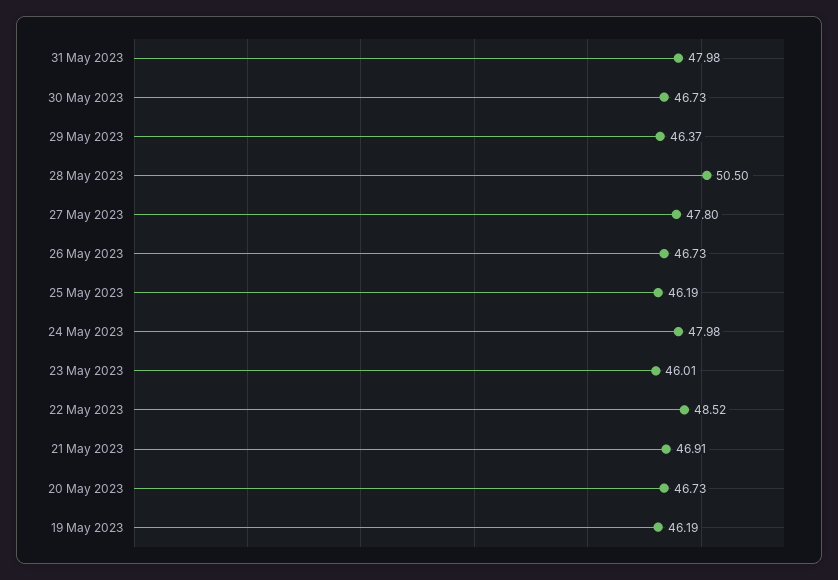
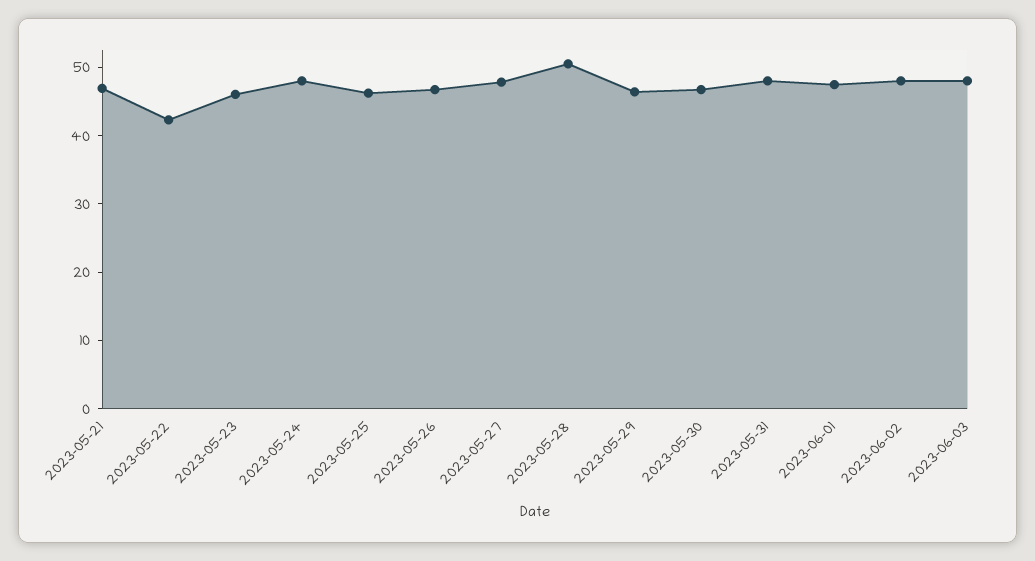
22 May 2023: 48.52 -> 42
20 May 2023: 46.73 -> none
19 May 2023: 46.19 -> none
2023-06-01: none -> 48
2023-06-02: none -> 48
2023-06-03: none -> 48

